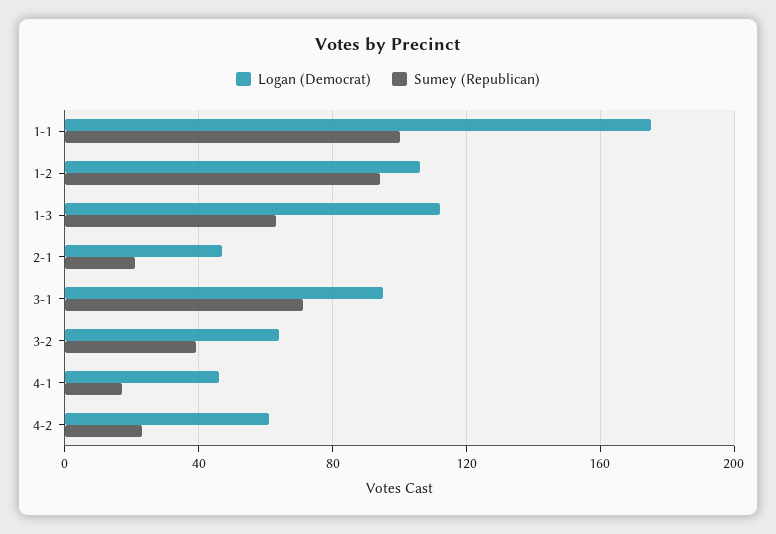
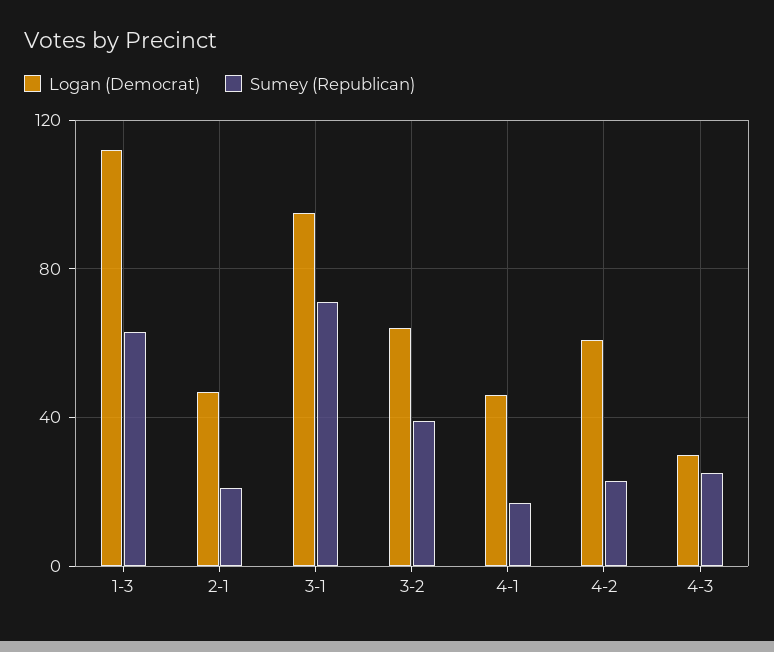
Logan (Democrat), 1-1: 175 -> none
Sumey (Republican), 1-1: 100 -> none
Logan (Democrat), 1-2: 105 -> none
Sumey (Republican), 1-2: 95 -> none
Logan (Democrat), 4-3: none -> 30
Sumey (Republican), 4-3: none -> 25

